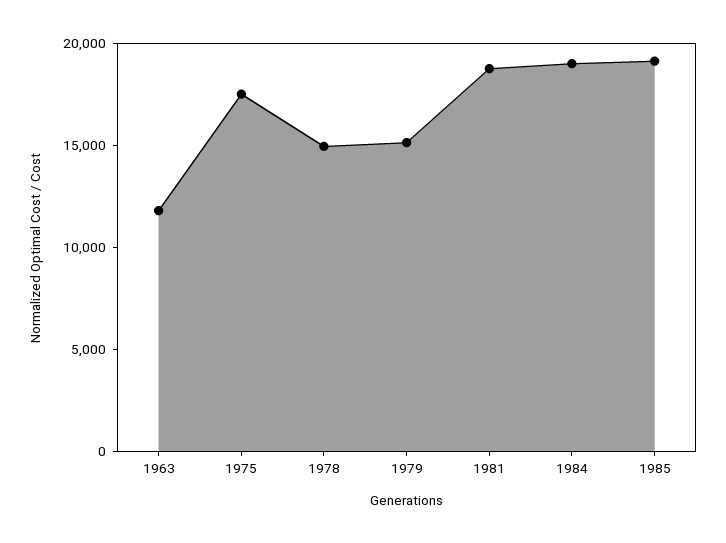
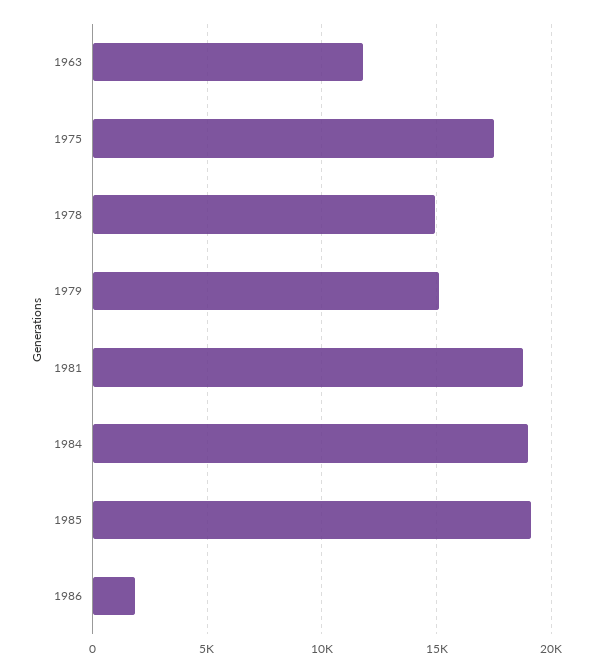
1986: none -> 2000

